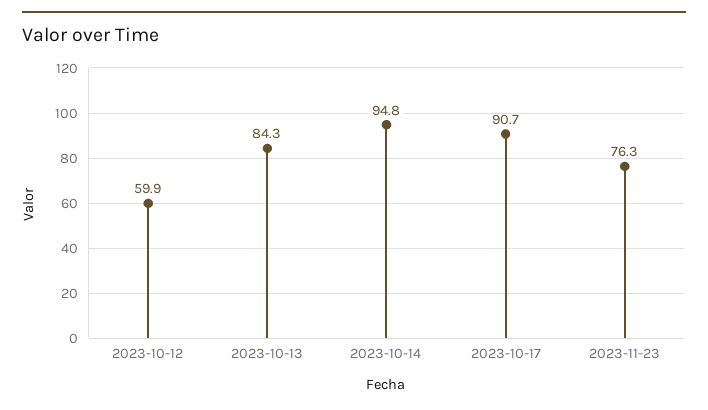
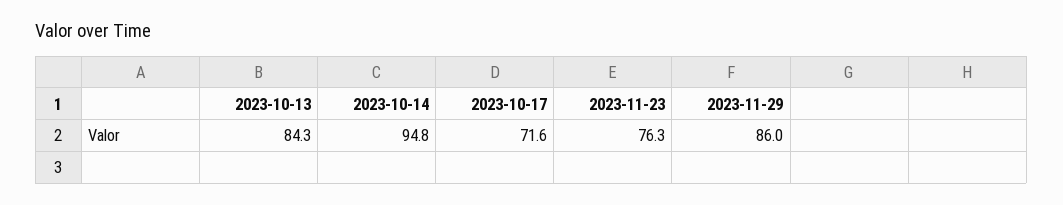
2023-10-12: 59.9 -> none
2023-10-17: 90.7 -> 71.6
2023-11-29: none -> 86

